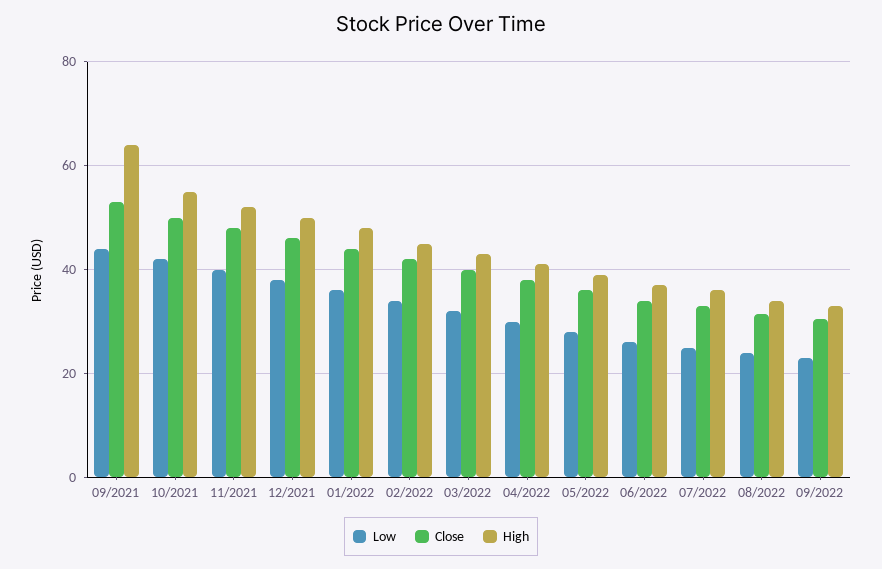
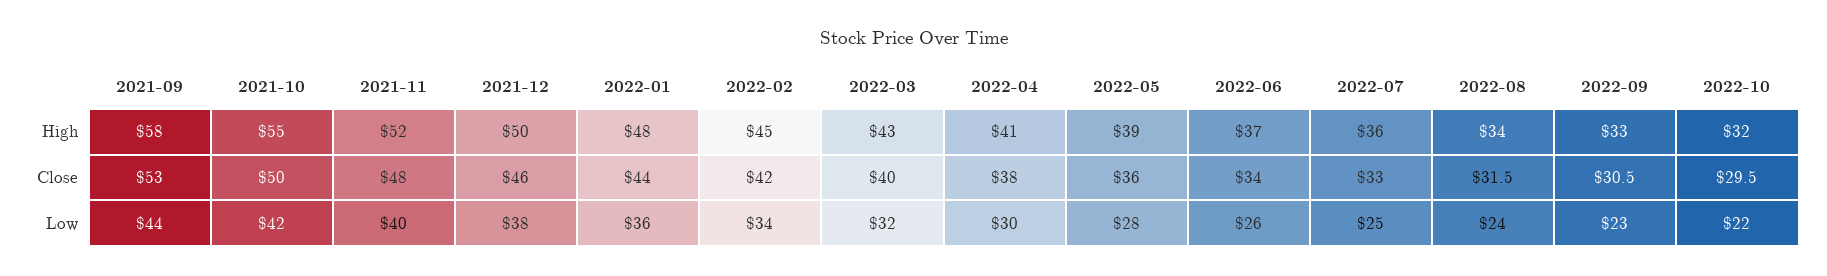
High, 09/2021: 64 -> 58
High, 2022-10: none -> 32
Close, 2022-10: none -> 29.5
Low, 2022-10: none -> 22

